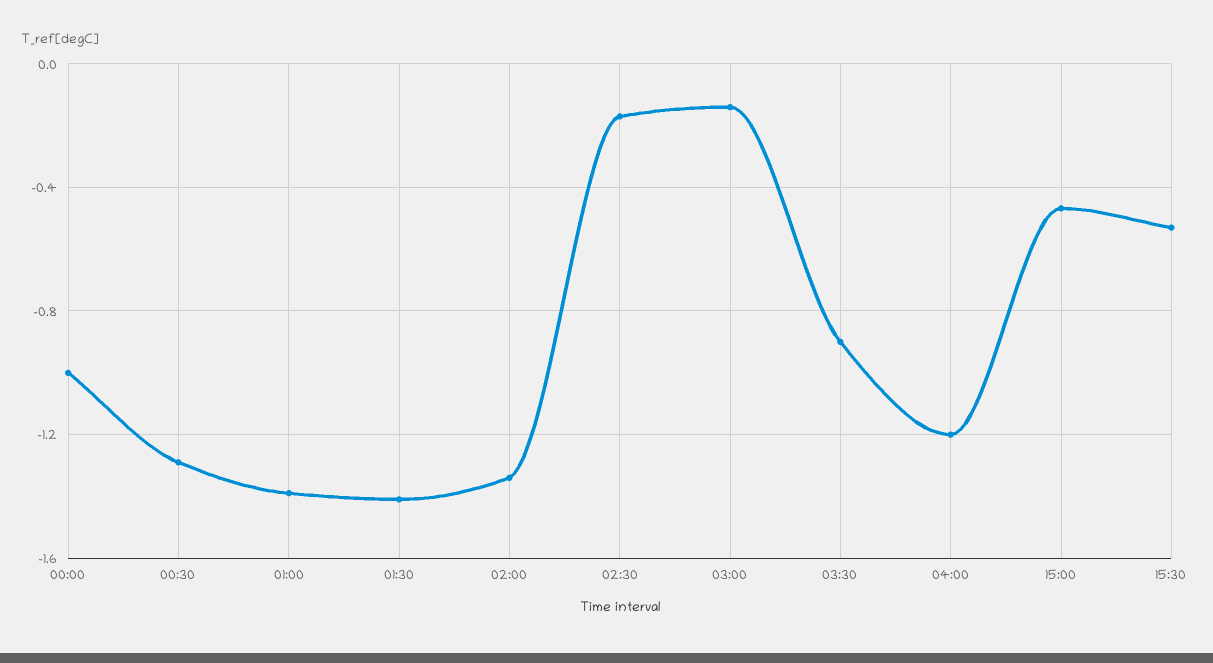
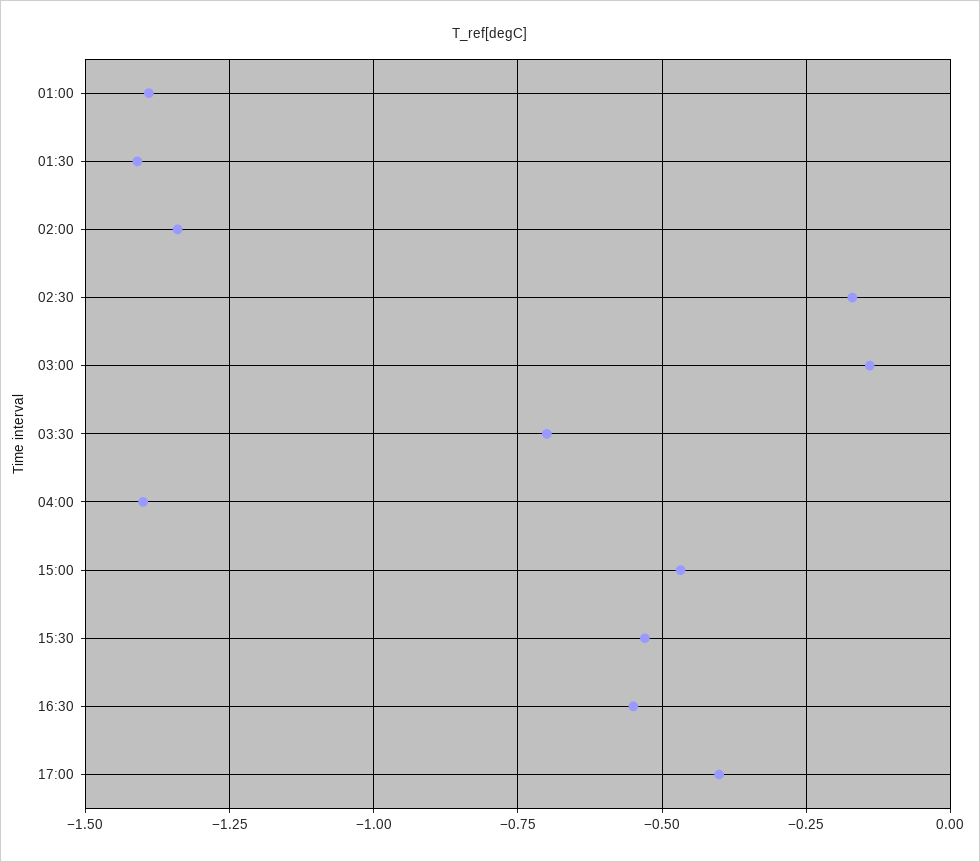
00:00: -1 -> none
00:30: -1.3 -> none
03:30: -0.9 -> -0.7
04:00: -1.2 -> -1.4
16:30: none -> -0.55
17:00: none -> -0.4

